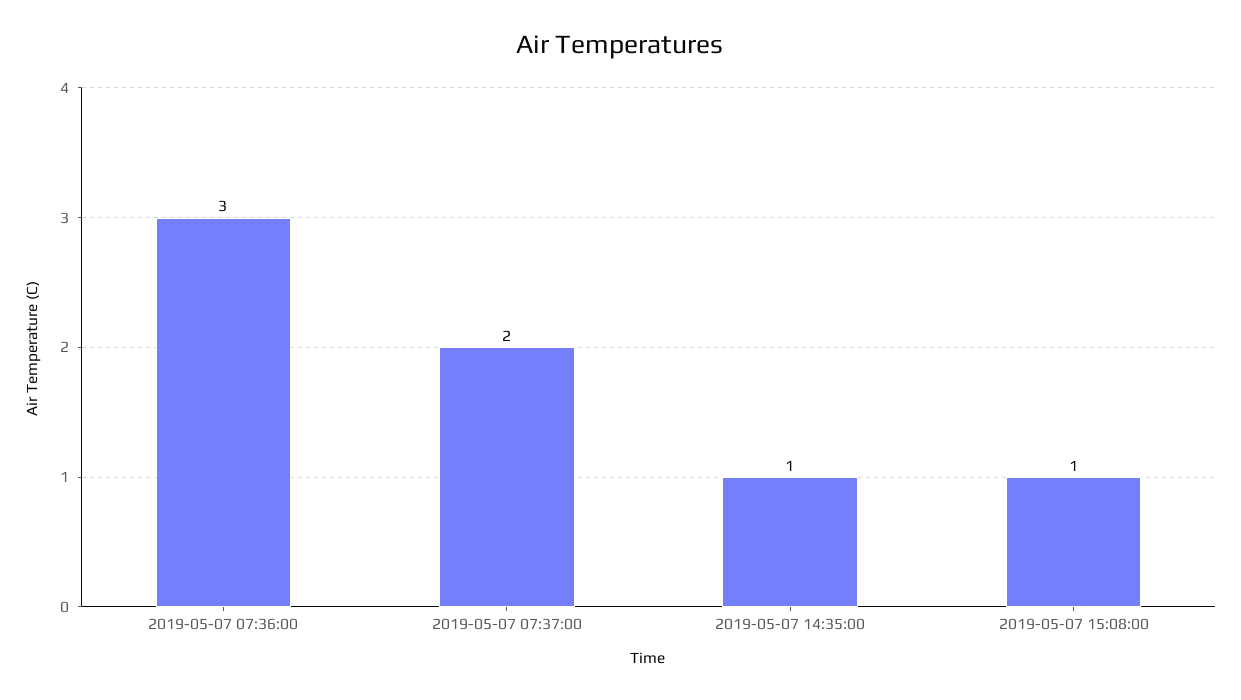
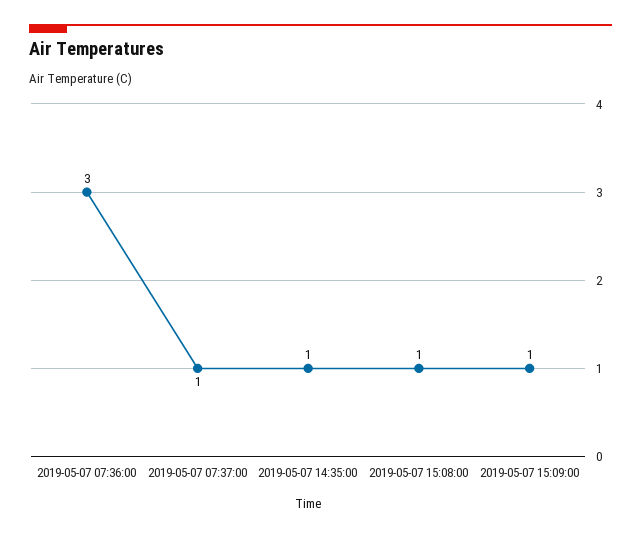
2019-05-07 07:37:00: 2 -> 1
2019-05-07 15:09:00: none -> 1

